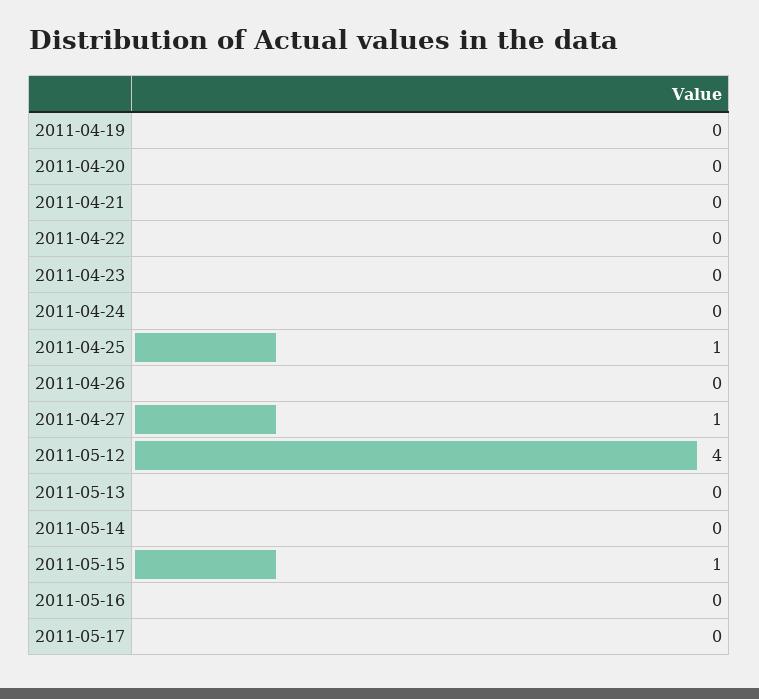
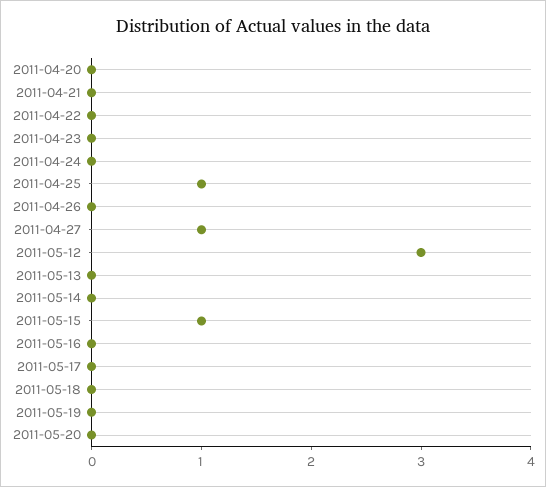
2011-04-19: 0 -> none
2011-05-12: 4 -> 3
2011-05-18: none -> 0
2011-05-19: none -> 0
2011-05-20: none -> 0

